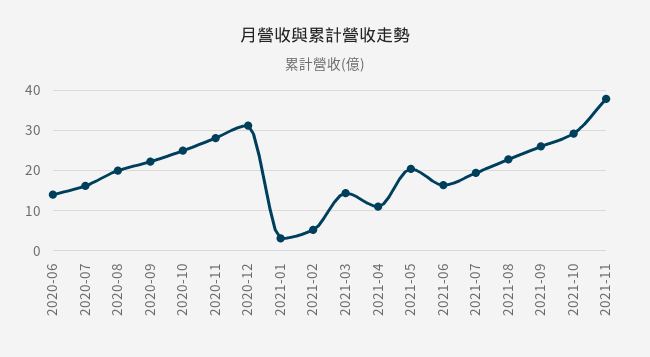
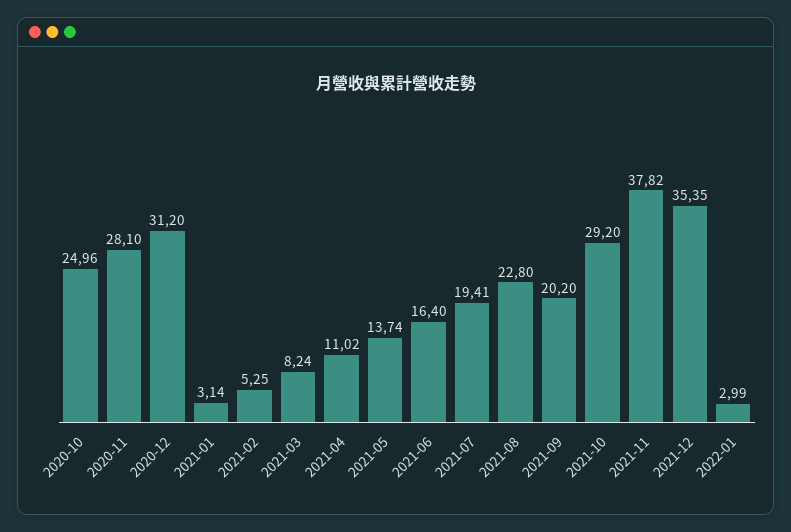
2020-06: 14 -> none
2020-07: 16 -> none
2020-08: 20 -> none
2020-09: 22 -> none
2021-03: 14 -> 8.24
2021-05: 20 -> 13.74
2021-09: 26 -> 20.2
2021-12: none -> 35.35
2022-01: none -> 2.99

